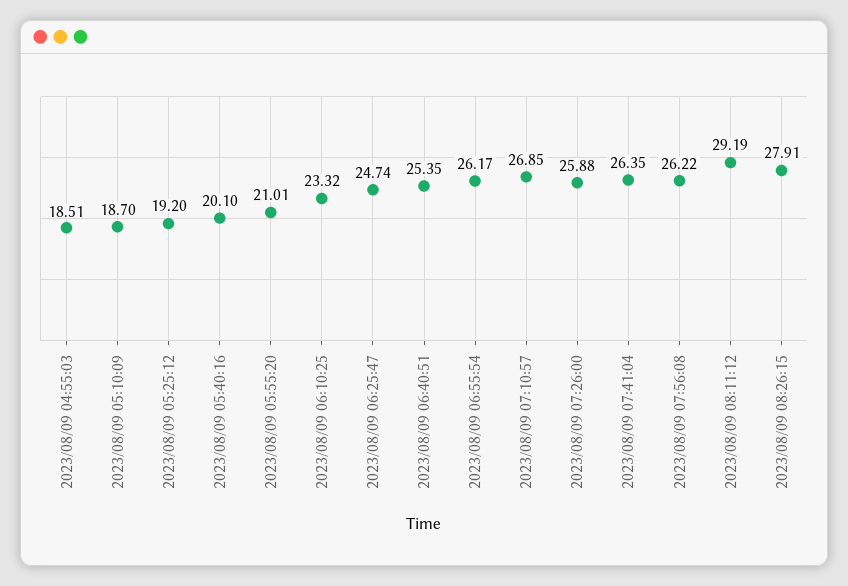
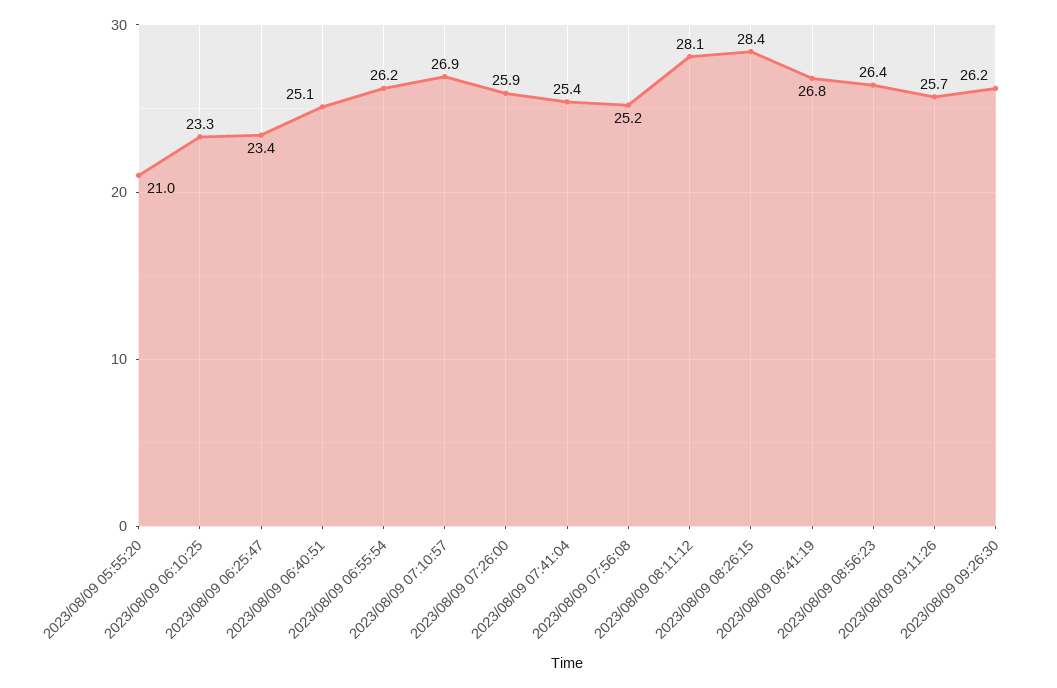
2023/08/09 04:55:03: 18.51 -> none
2023/08/09 05:10:09: 18.7 -> none
2023/08/09 05:25:12: 19.2 -> none
2023/08/09 05:40:16: 20.1 -> none
2023/08/09 06:25:47: 24.74 -> 23.4
2023/08/09 06:40:51: 25.35 -> 25.1
2023/08/09 07:41:04: 26.35 -> 25.4
2023/08/09 07:56:08: 26.22 -> 25.2
2023/08/09 08:11:12: 29.19 -> 28.1
2023/08/09 08:26:15: 27.91 -> 28.4
2023/08/09 08:41:19: none -> 26.8
2023/08/09 08:56:23: none -> 26.4
2023/08/09 09:11:26: none -> 25.7
2023/08/09 09:26:30: none -> 26.2

